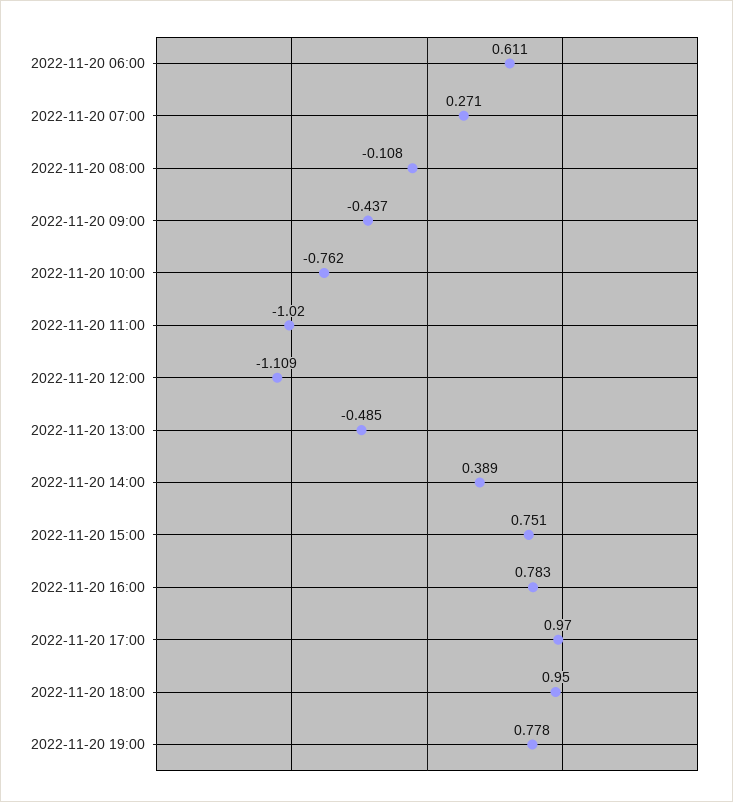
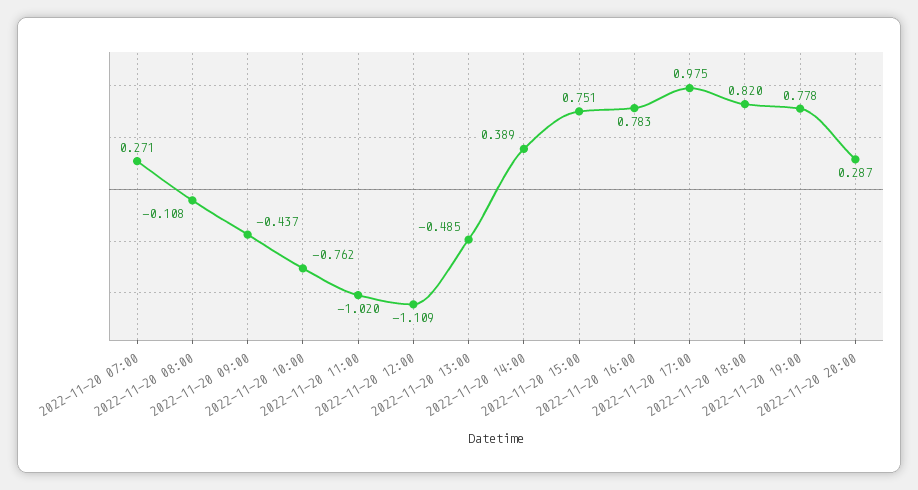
2022-11-20 06:00: 0.611 -> none
2022-11-20 17:00: 0.97 -> 0.975
2022-11-20 18:00: 0.95 -> 0.82
2022-11-20 20:00: none -> 0.287

